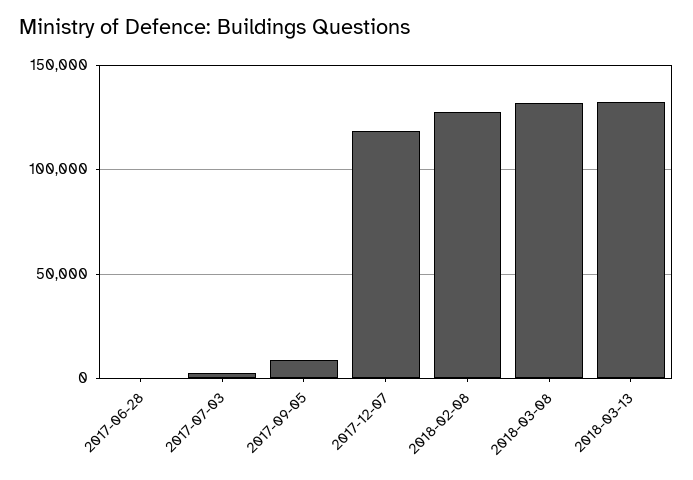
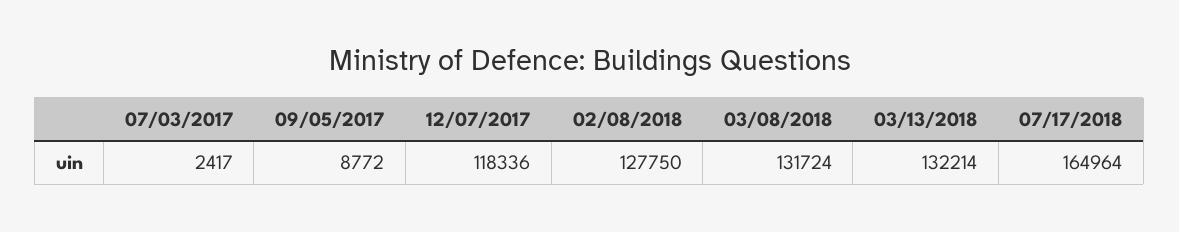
2017-06-28: 0 -> none
07/17/2018: none -> 164964

